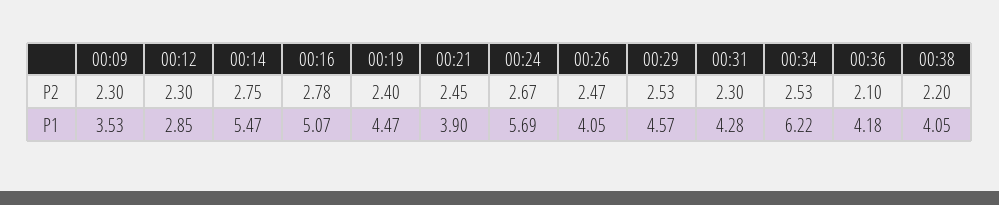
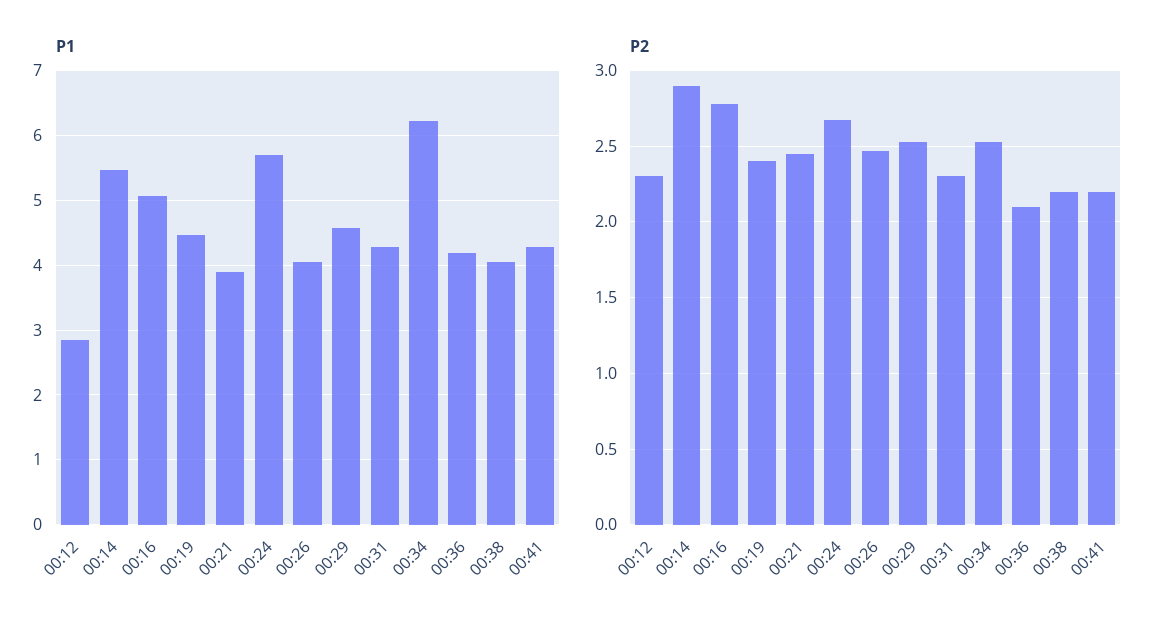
P2, 00:09: 2.3 -> none
P2, 00:14: 2.75 -> 2.9
P1, 00:09: 3.53 -> none
P1, 00:41: none -> 4.3
P2, 00:41: none -> 2.2

